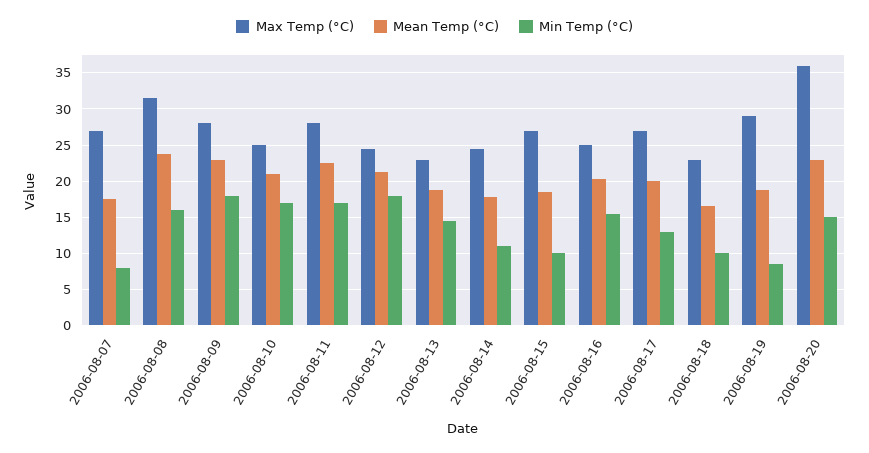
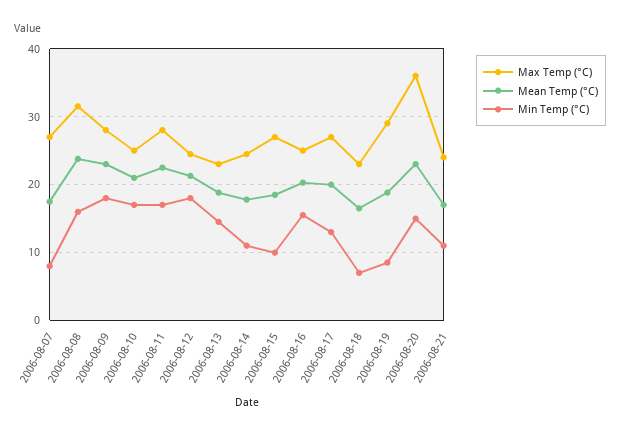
Min Temp (°C), 2006-08-18: 10 -> 7
Max Temp (°C), 2006-08-21: none -> 24
Mean Temp (°C), 2006-08-21: none -> 17
Min Temp (°C), 2006-08-21: none -> 11

